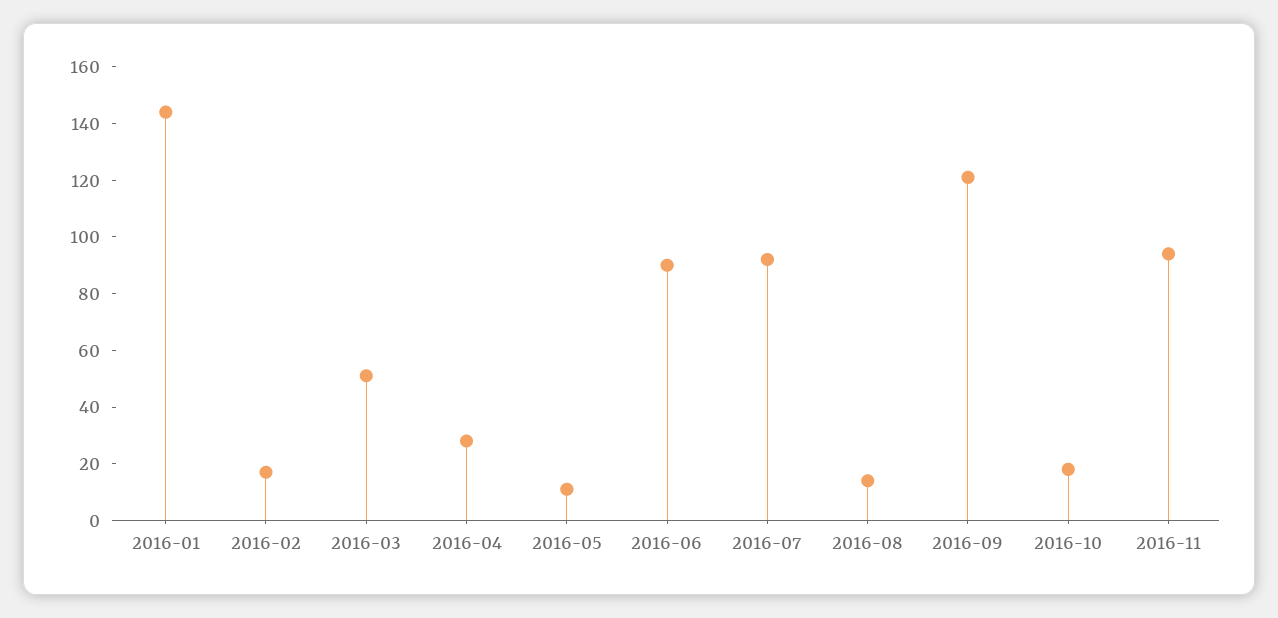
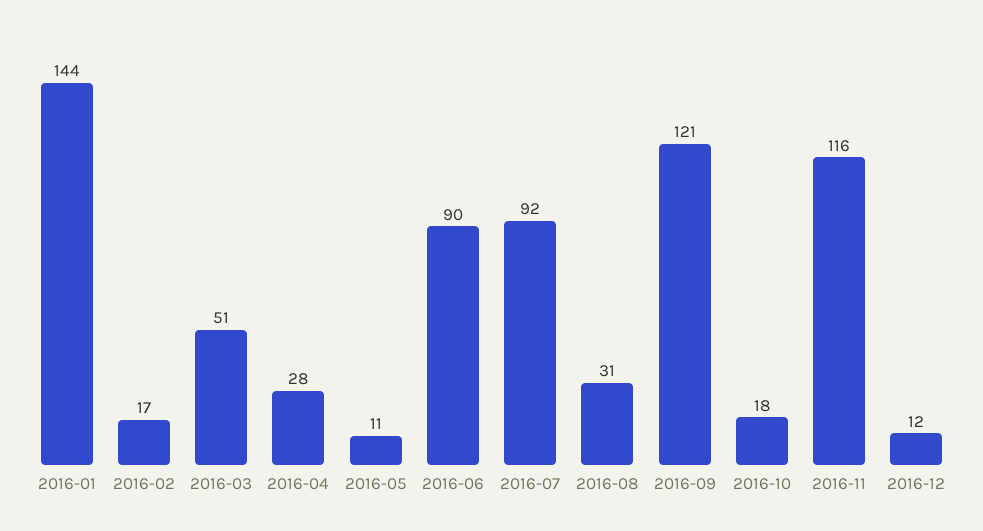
2016-08: 15 -> 31
2016-11: 95 -> 116
2016-12: none -> 12

